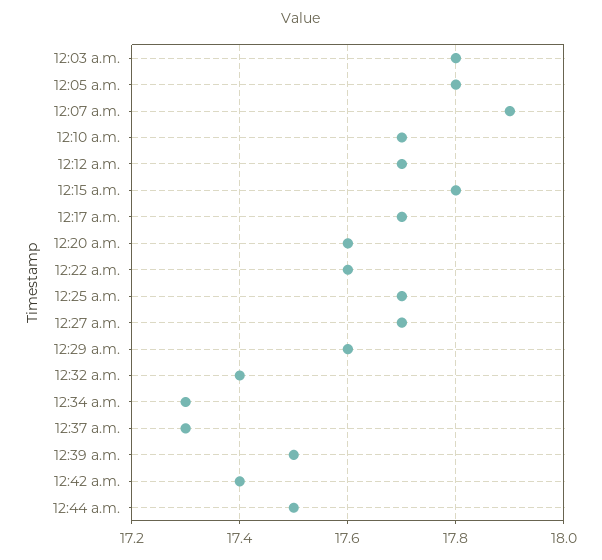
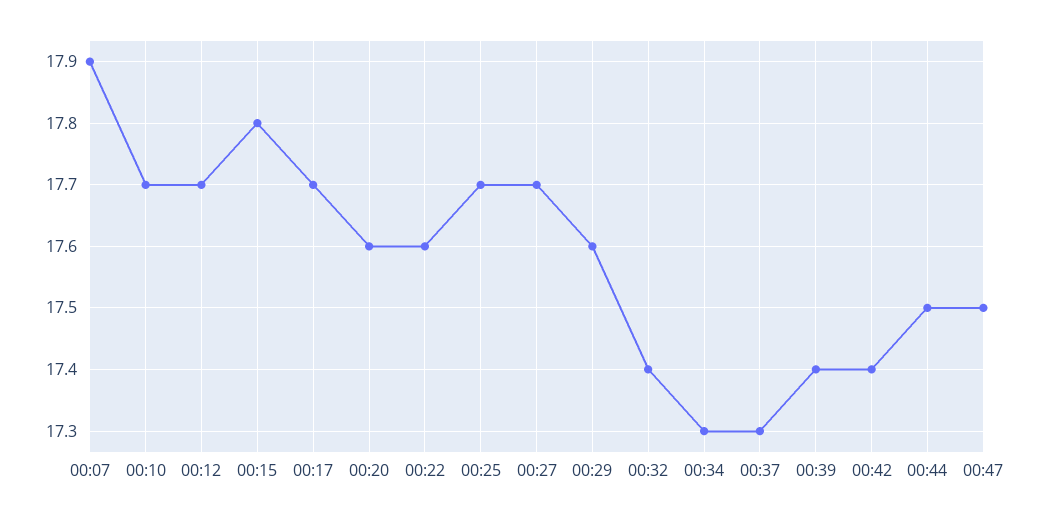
12:03 a.m.: 17.8 -> none
12:05 a.m.: 17.8 -> none
12:39 a.m.: 17.5 -> 17.4
00:47: none -> 17.5

